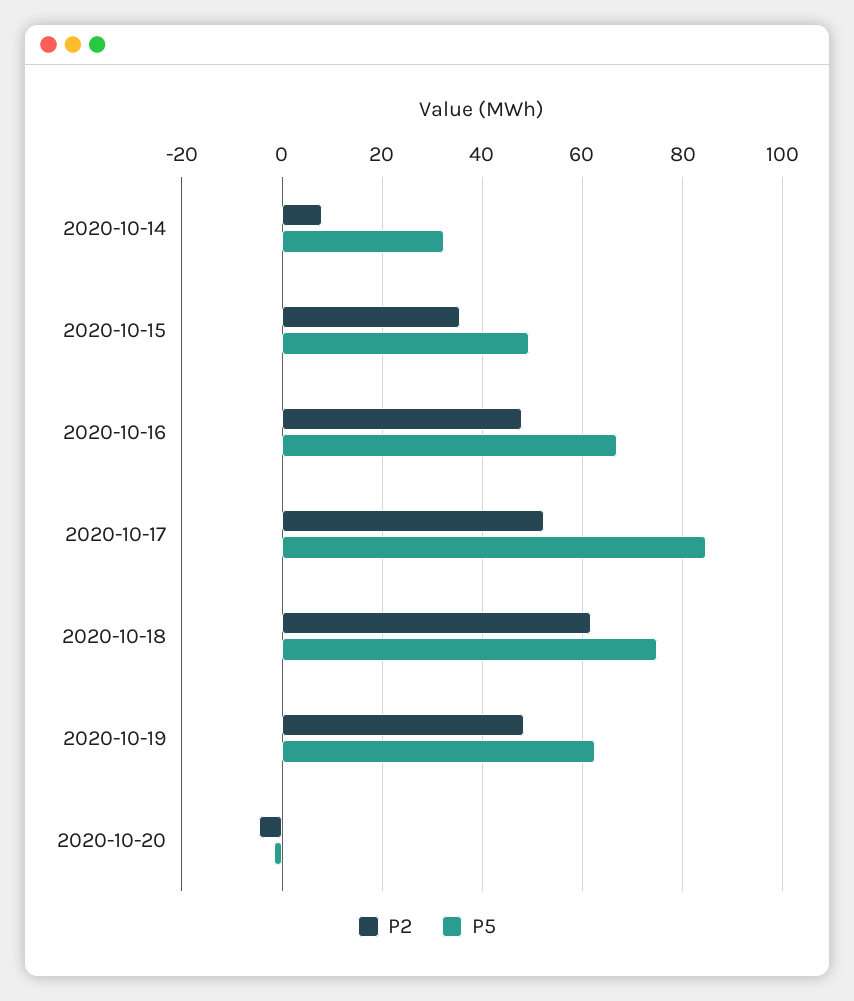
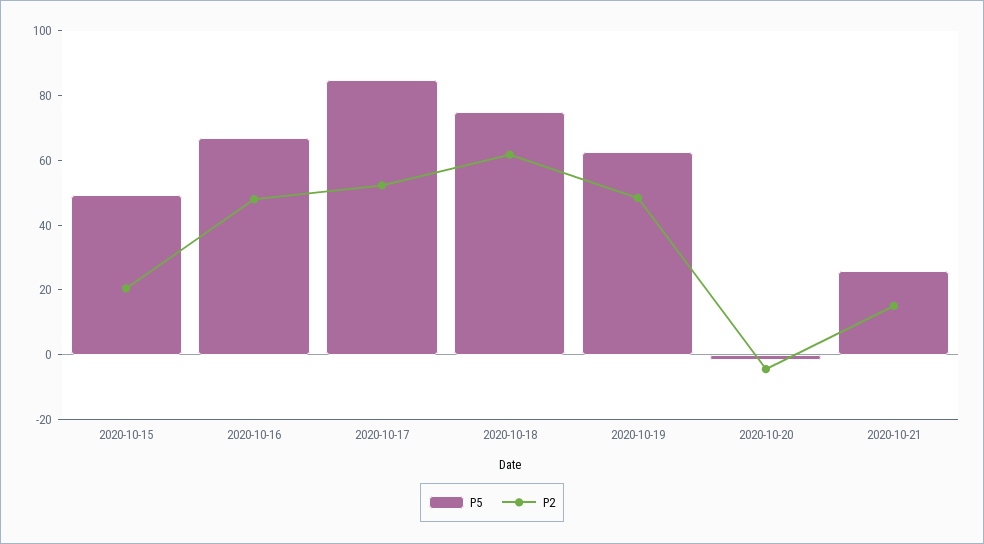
P2, 2020-10-14: 8 -> none
P5, 2020-10-14: 32 -> none
P2, 2020-10-15: 36 -> 20
P5, 2020-10-21: none -> 25
P2, 2020-10-21: none -> 15

